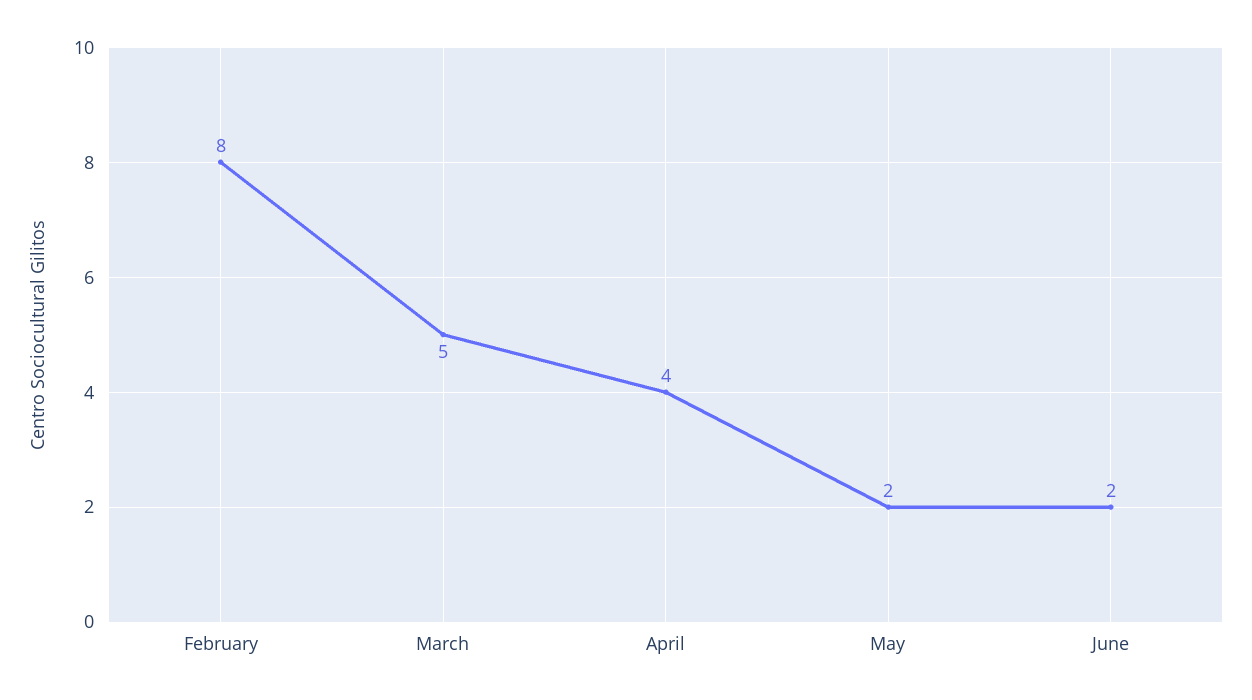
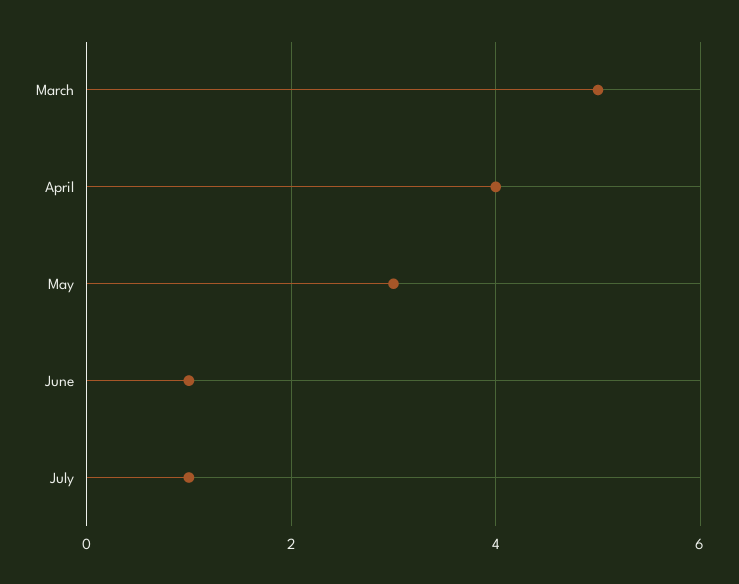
February: 8 -> none
May: 2 -> 3
June: 2 -> 1
July: none -> 1

